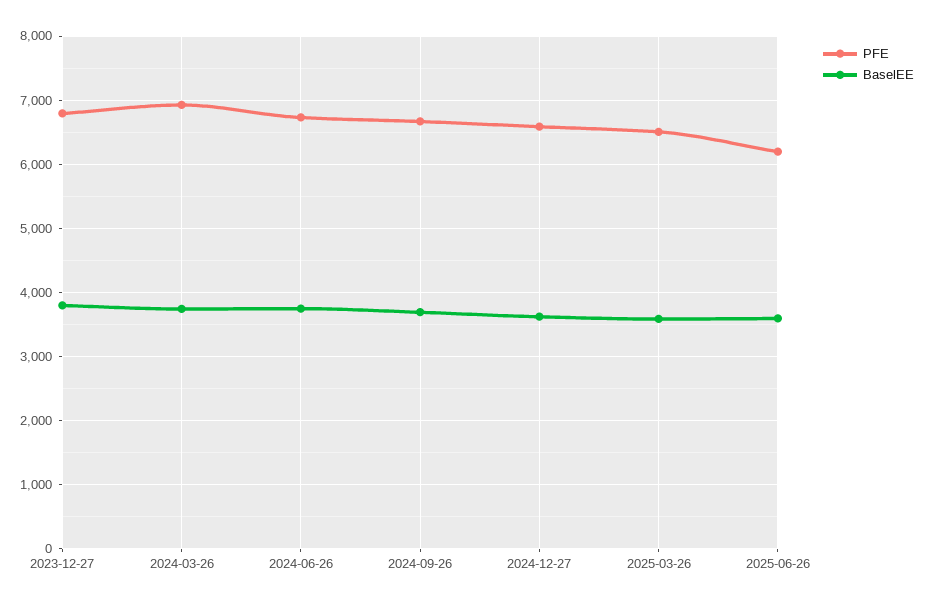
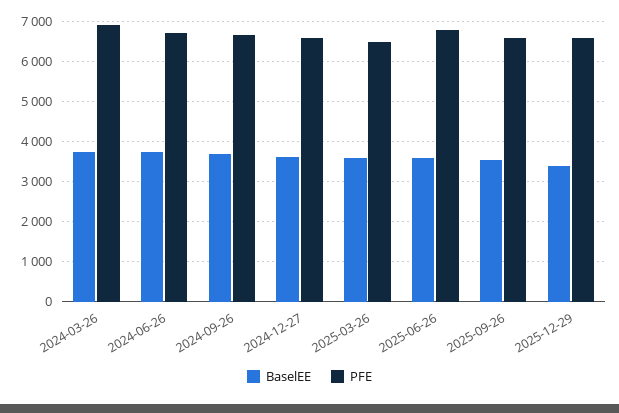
PFE, 2023-12-27: 6800 -> none
BaselEE, 2023-12-27: 3800 -> none
PFE, 2025-06-26: 6200 -> 6800
BaselEE, 2025-09-26: none -> 3600
PFE, 2025-09-26: none -> 6600
BaselEE, 2025-12-29: none -> 3400
PFE, 2025-12-29: none -> 6600

